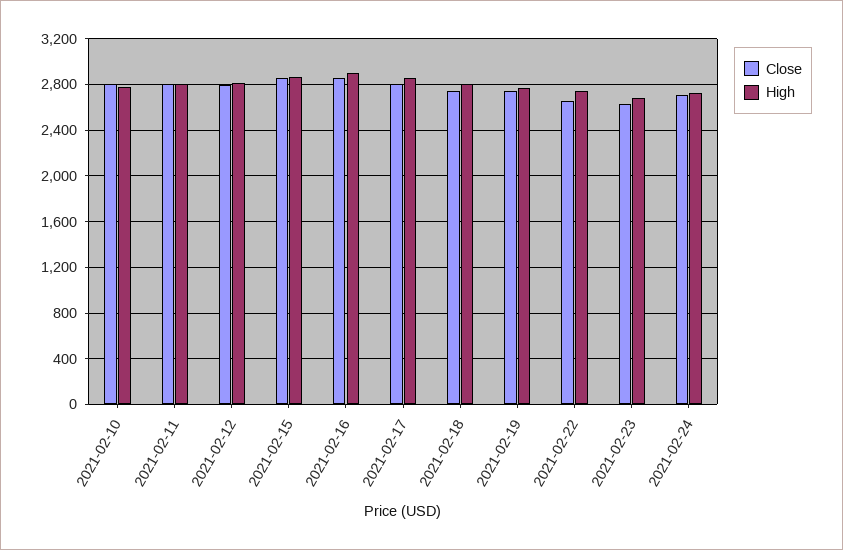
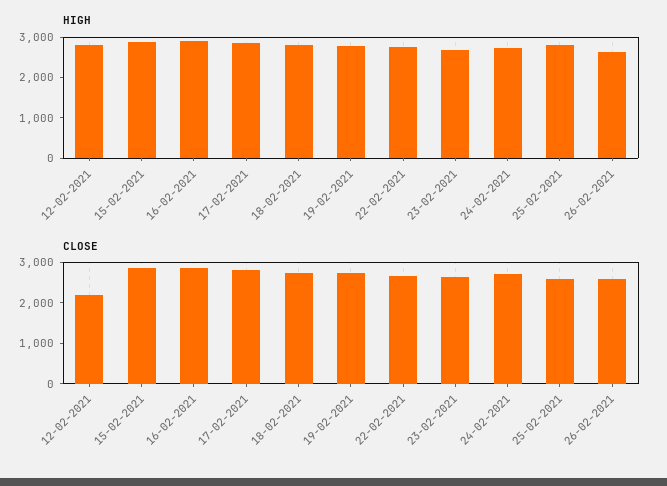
Close, 2021-02-10: 2800 -> none
High, 2021-02-10: 2800 -> none
Close, 2021-02-11: 2800 -> none
High, 2021-02-11: 2800 -> none
Close, 2021-02-12: 2800 -> 2200
High, 25-02-2021: none -> 2800
High, 26-02-2021: none -> 2600
Close, 25-02-2021: none -> 2600
Close, 26-02-2021: none -> 2600

